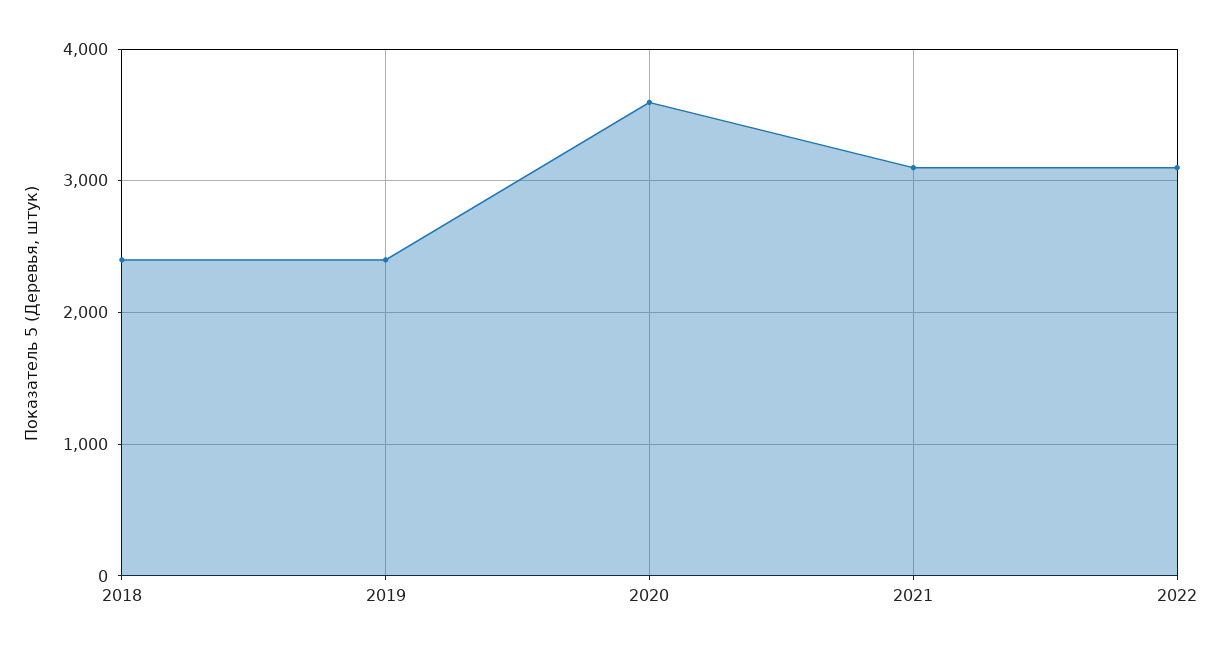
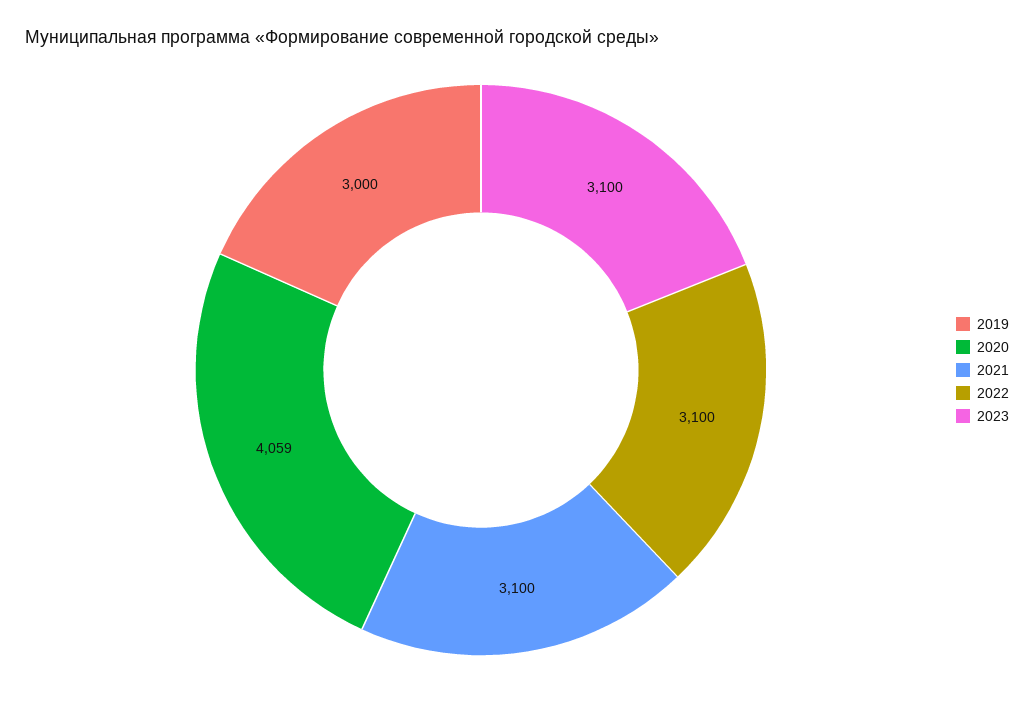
2018: 2400 -> none
2019: 2400 -> 3000
2020: 3600 -> 4059
2023: none -> 3100

